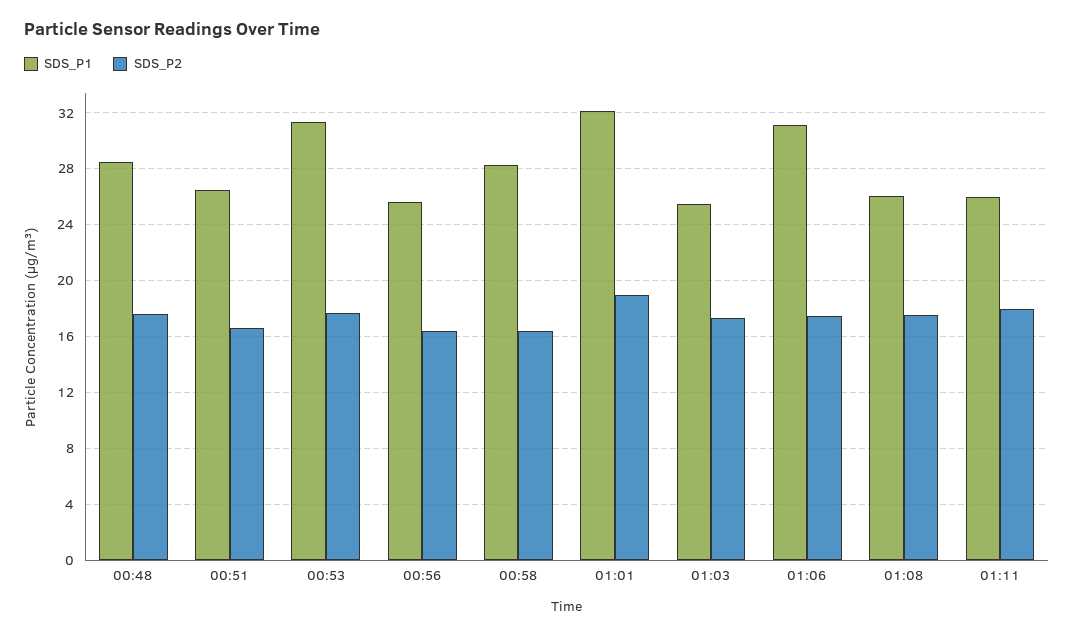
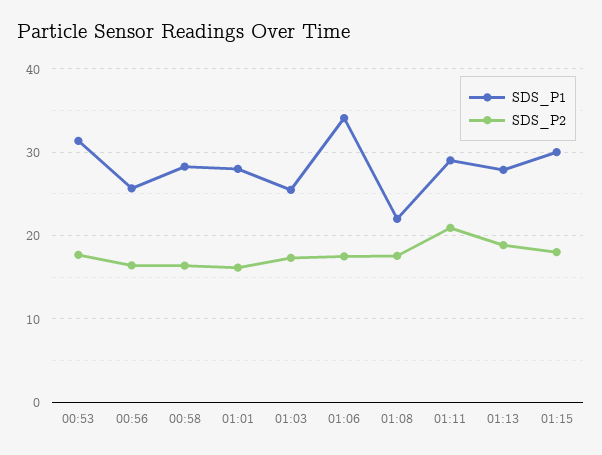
SDS_P1, 00:48: 28.5 -> none
SDS_P2, 00:48: 17.5 -> none
SDS_P1, 00:51: 26.5 -> none
SDS_P2, 00:51: 16.5 -> none
SDS_P1, 01:01: 32 -> 28
SDS_P2, 01:01: 19 -> 16
SDS_P1, 01:06: 31 -> 34
SDS_P1, 01:08: 26 -> 22
SDS_P1, 01:11: 26 -> 29
SDS_P2, 01:11: 18 -> 21
SDS_P1, 01:13: none -> 28
SDS_P2, 01:13: none -> 19
SDS_P1, 01:15: none -> 30
SDS_P2, 01:15: none -> 18

